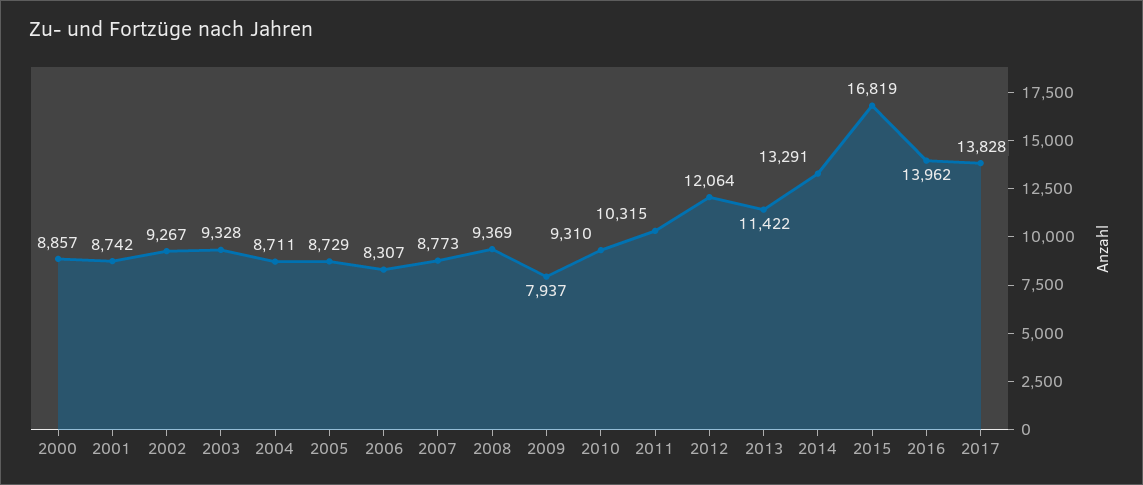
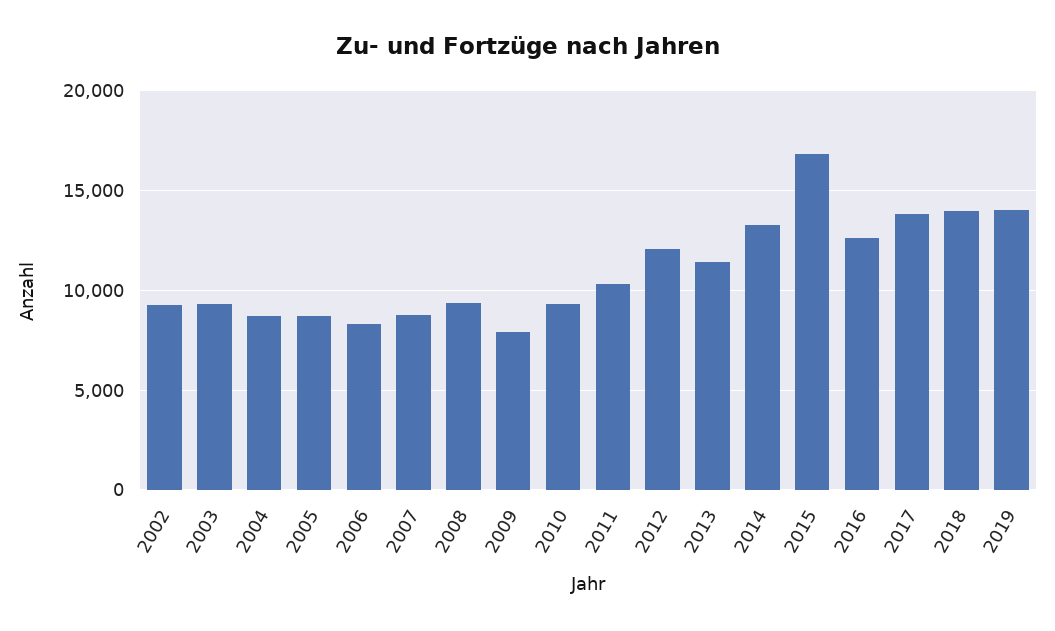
2000: 8857 -> none
2001: 8742 -> none
2016: 13962 -> 12500
2018: none -> 14000
2019: none -> 14000

